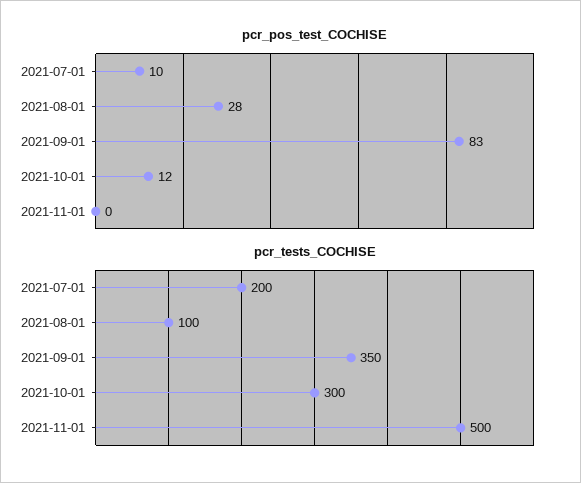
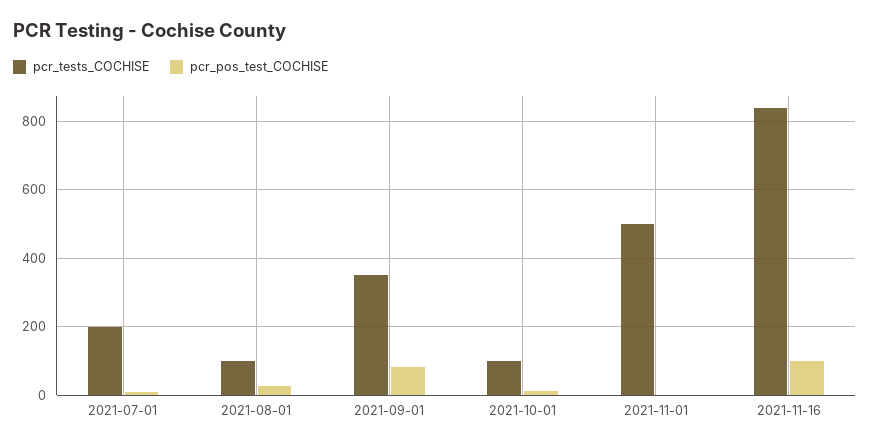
pcr_tests_COCHISE, 2021-10-01: 300 -> 100
pcr_tests_COCHISE, 2021-11-16: none -> 840
pcr_pos_test_COCHISE, 2021-11-16: none -> 100

